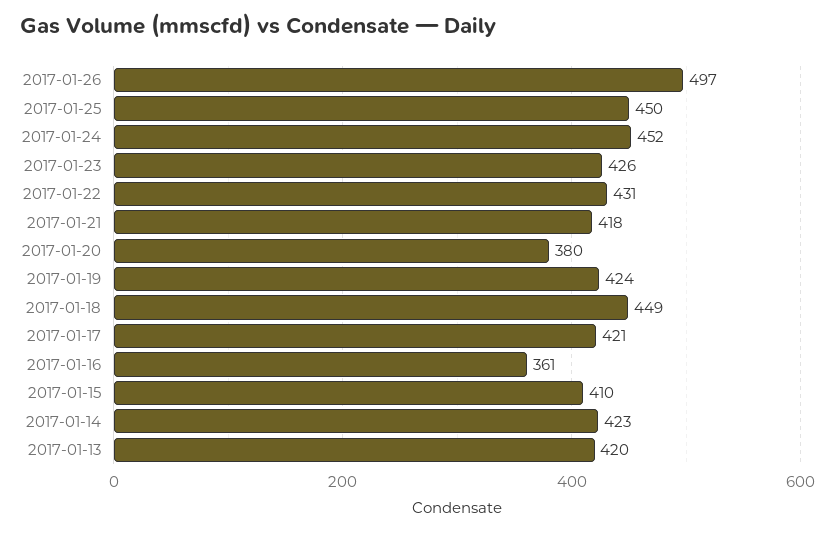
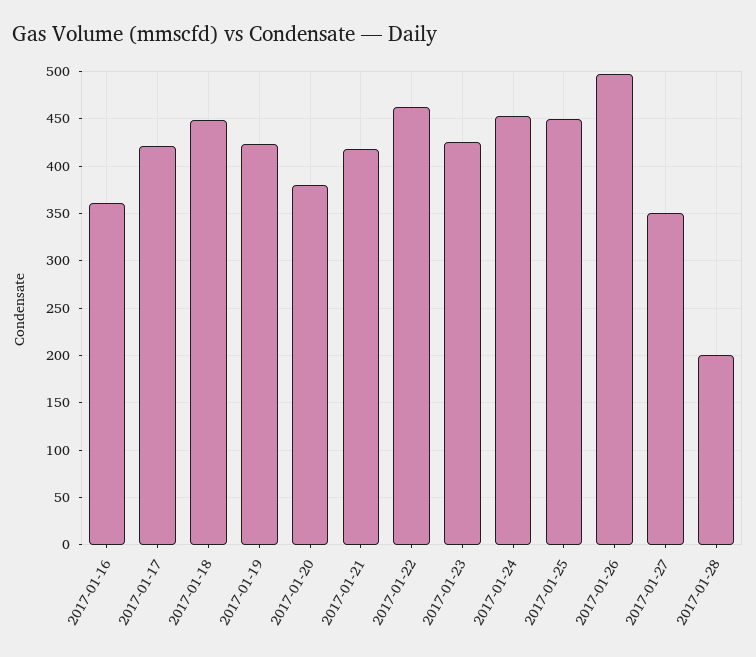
2017-01-22: 431 -> 460
2017-01-15: 410 -> none
2017-01-14: 423 -> none
2017-01-13: 420 -> none
2017-01-27: none -> 350
2017-01-28: none -> 200

